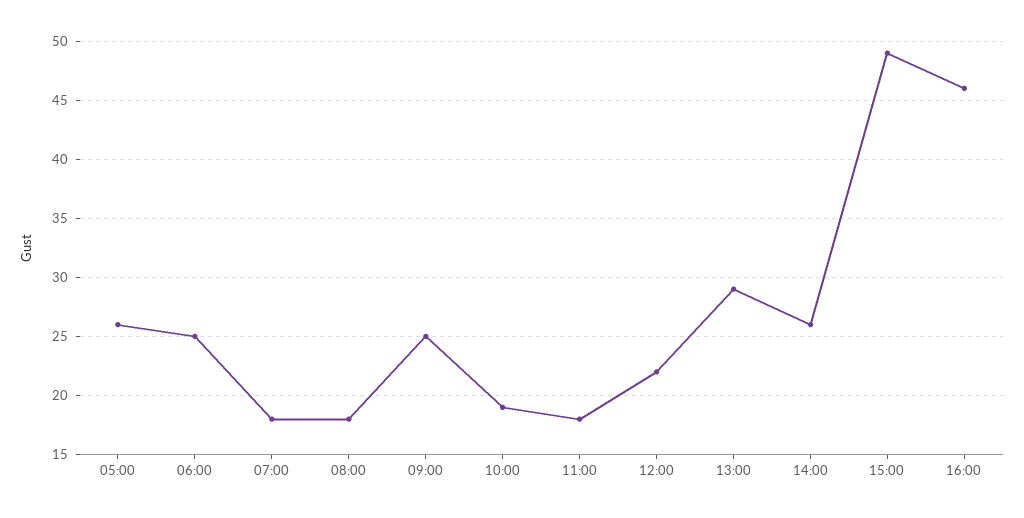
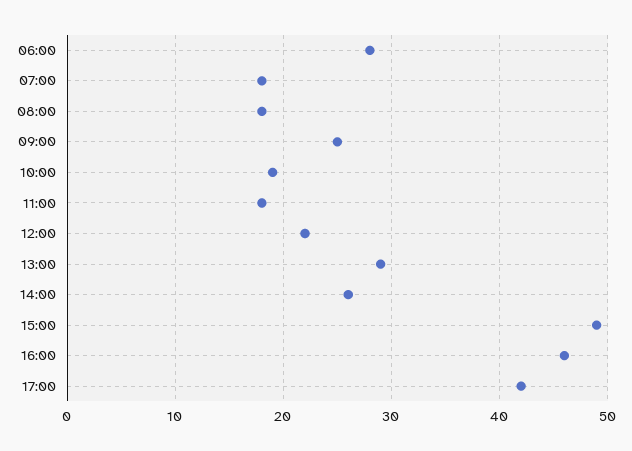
05:00: 26 -> none
06:00: 25 -> 28
17:00: none -> 42

